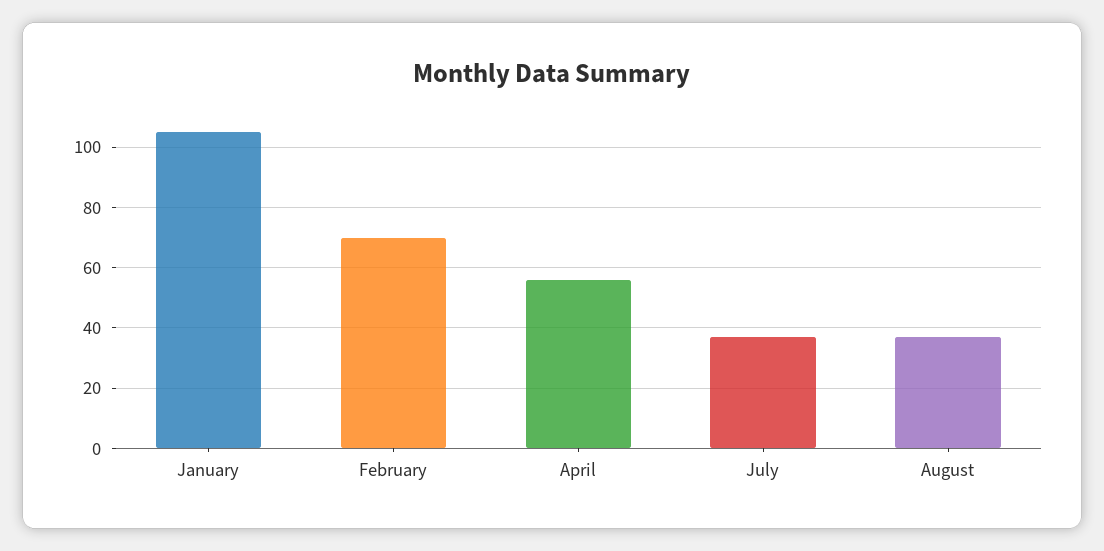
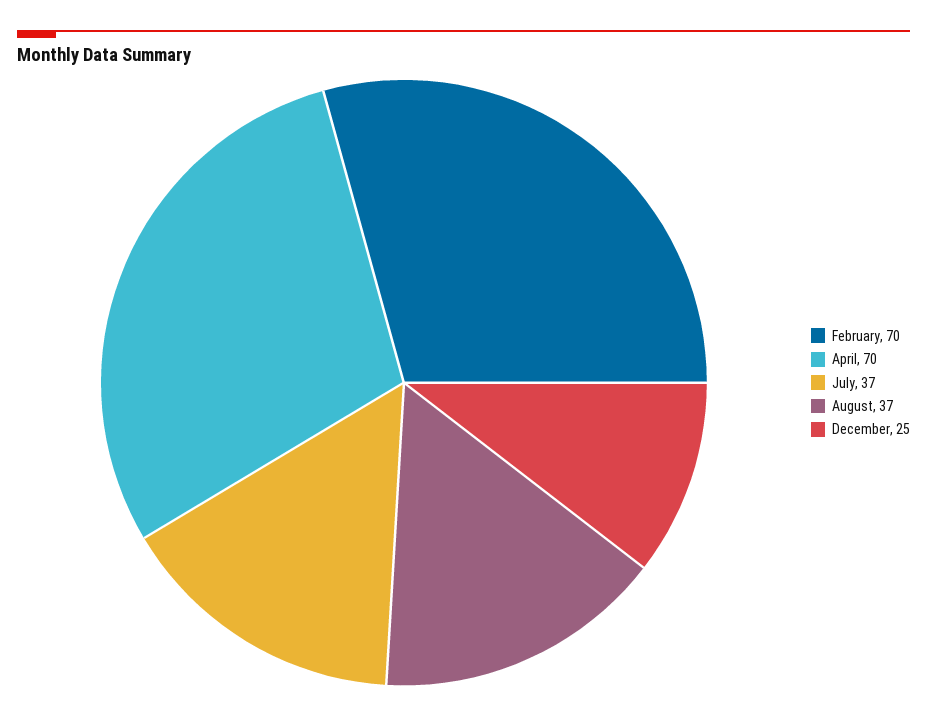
January: 105 -> none
April: 55 -> 70
December: none -> 25

